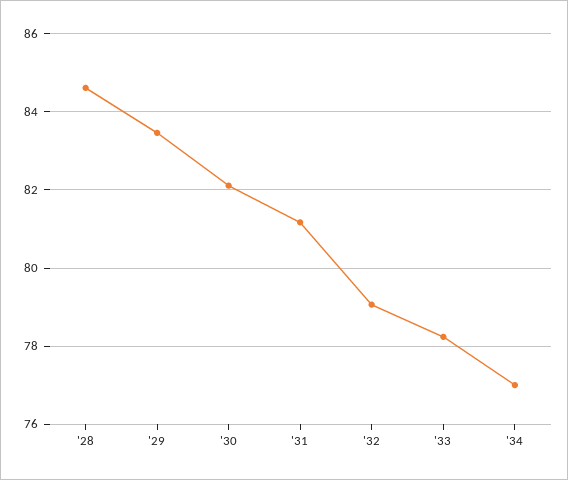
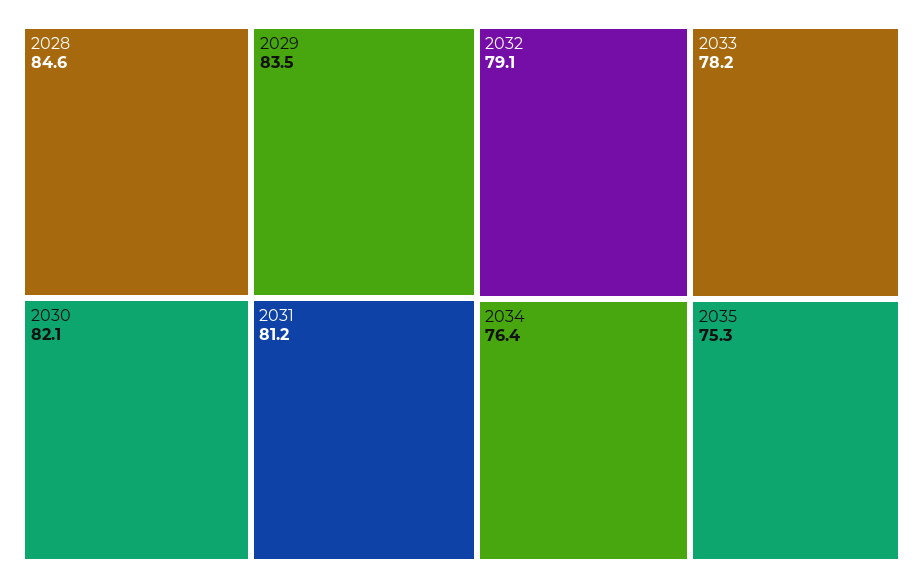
'34: 77 -> 76.4
2035: none -> 75.3

